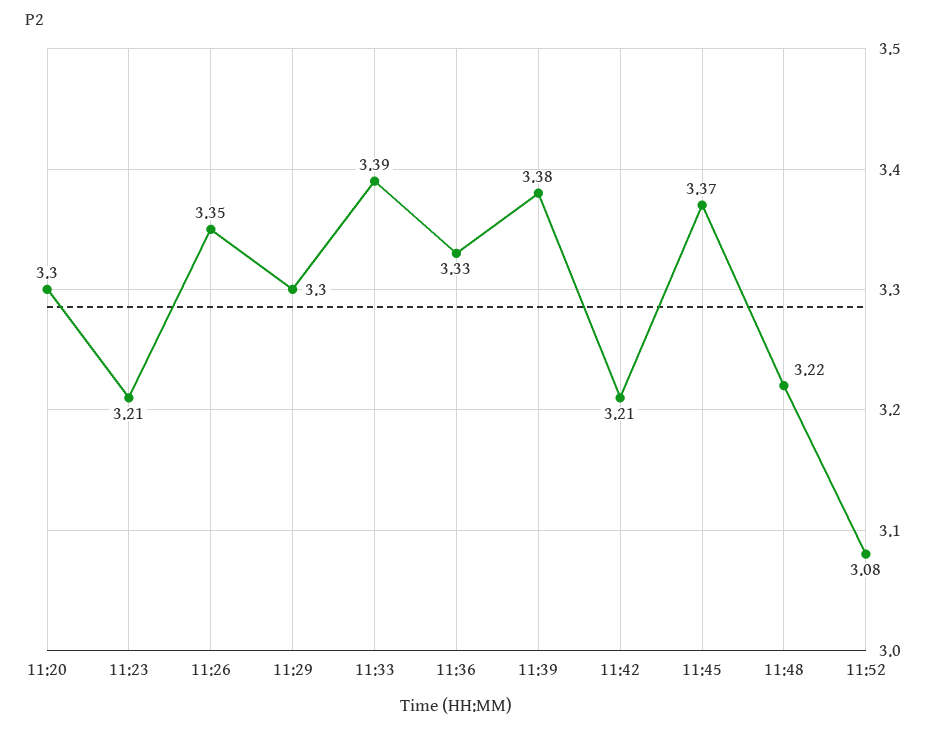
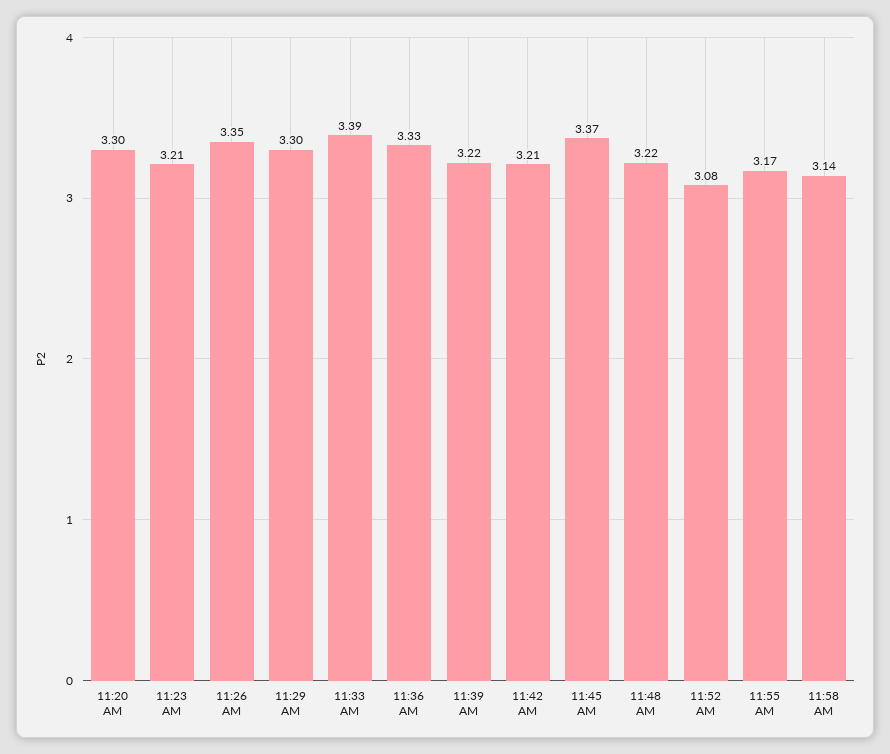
11:39: 3.38 -> 3.22
11:55 AM: none -> 3.17
11:58 AM: none -> 3.14

